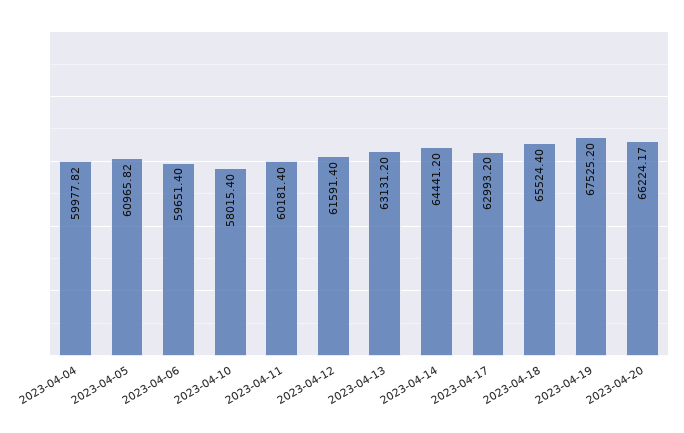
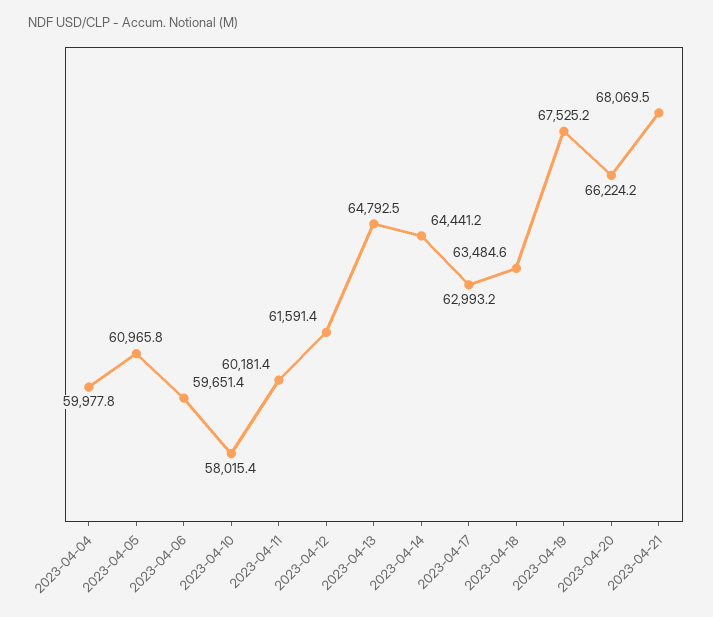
2023-04-13: 63131.2 -> 64792.5
2023-04-18: 65524.4 -> 63484.6
2023-04-21: none -> 68069.5

